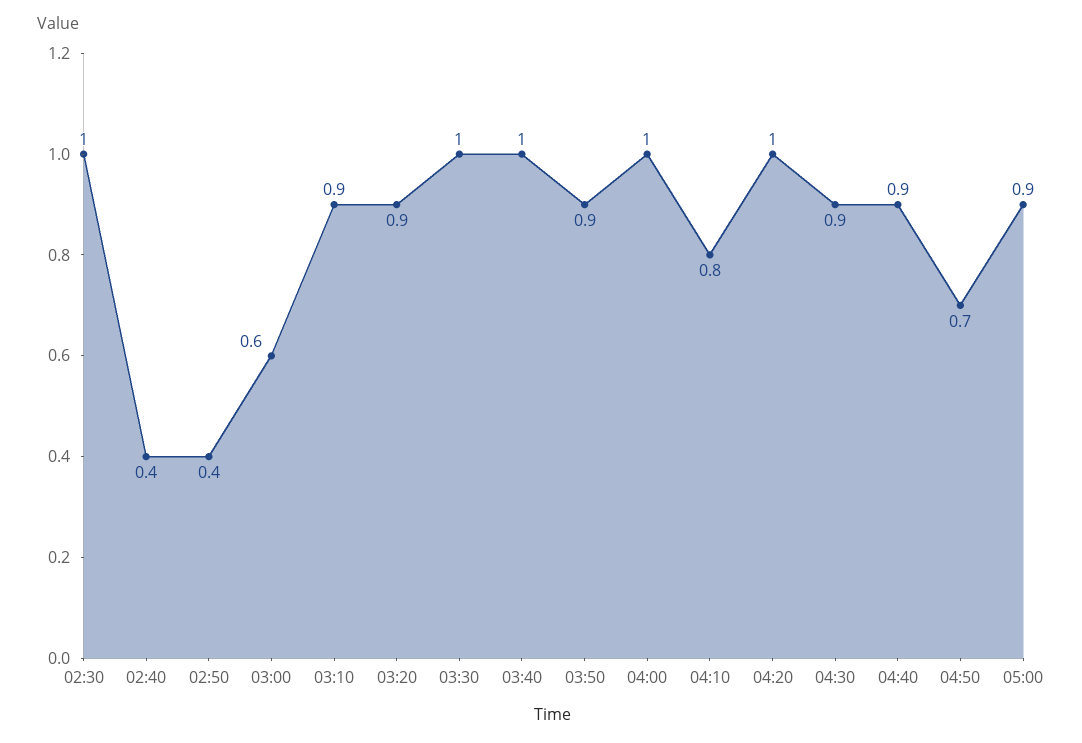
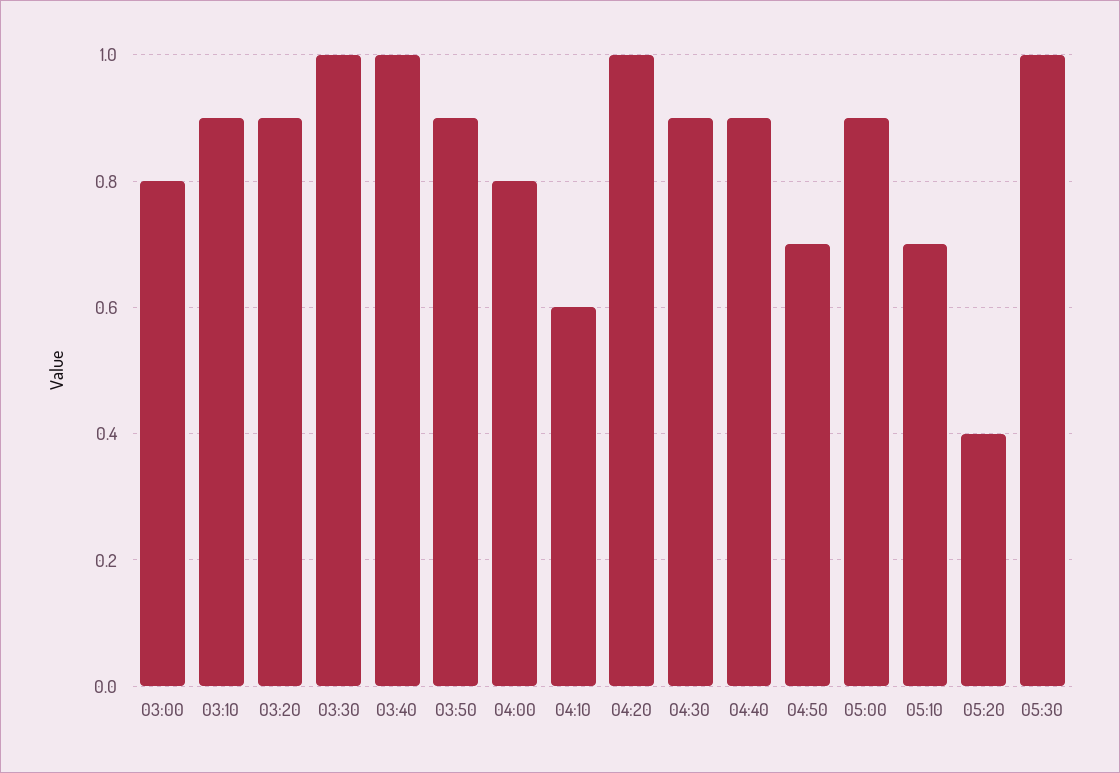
02:30: 1 -> none
02:40: 0.4 -> none
02:50: 0.4 -> none
03:00: 0.6 -> 0.8
04:00: 1 -> 0.8
04:10: 0.8 -> 0.6
05:10: none -> 0.7
05:20: none -> 0.4
05:30: none -> 1

